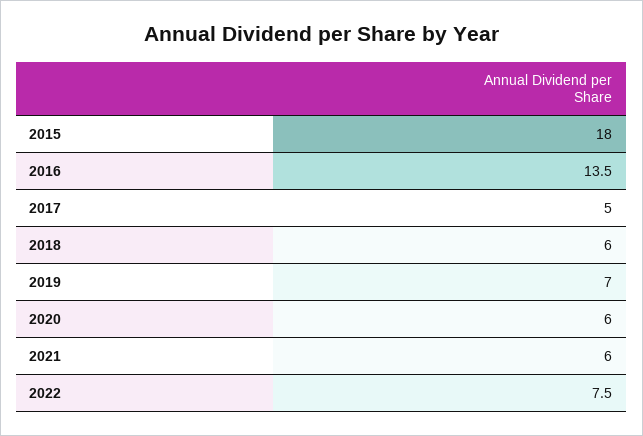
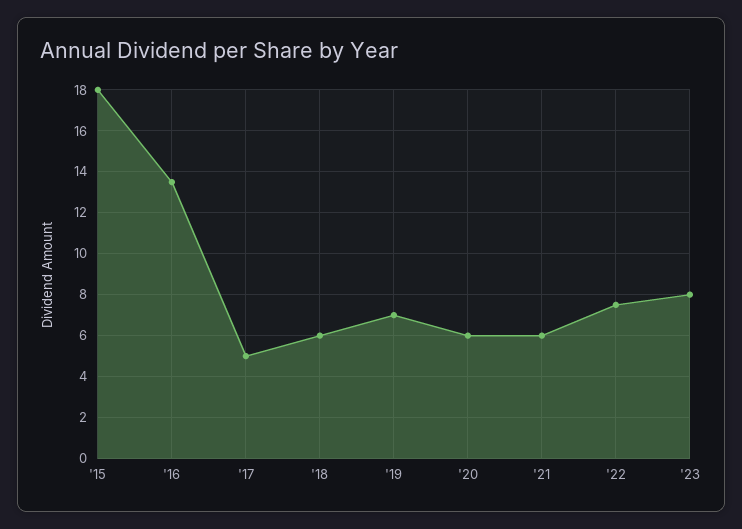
'23: none -> 8

